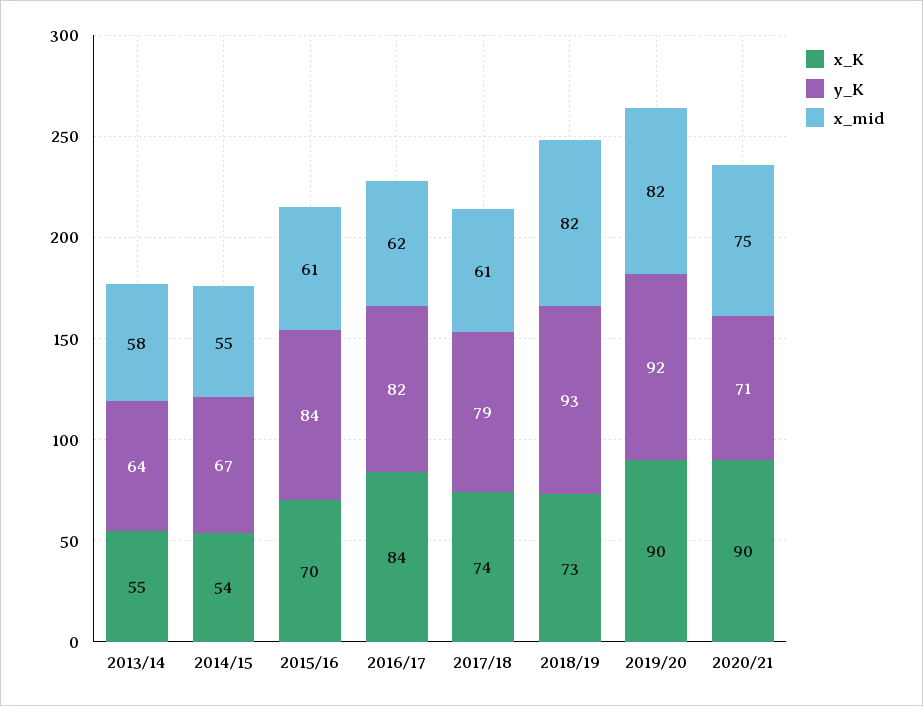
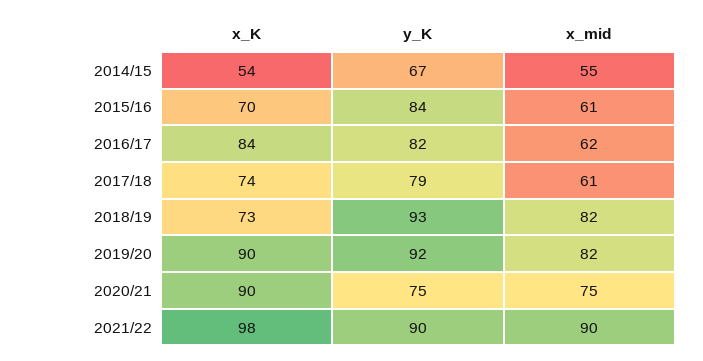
x_K, 2013/14: 55 -> none
y_K, 2013/14: 64 -> none
x_mid, 2013/14: 58 -> none
y_K, 2020/21: 71 -> 75
x_K, 2021/22: none -> 98
y_K, 2021/22: none -> 90
x_mid, 2021/22: none -> 90

